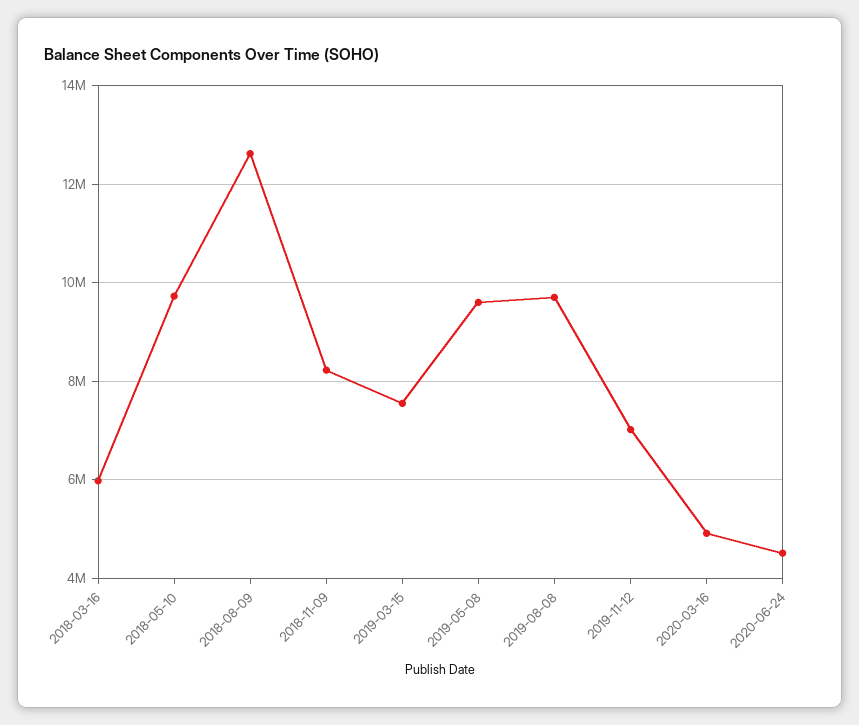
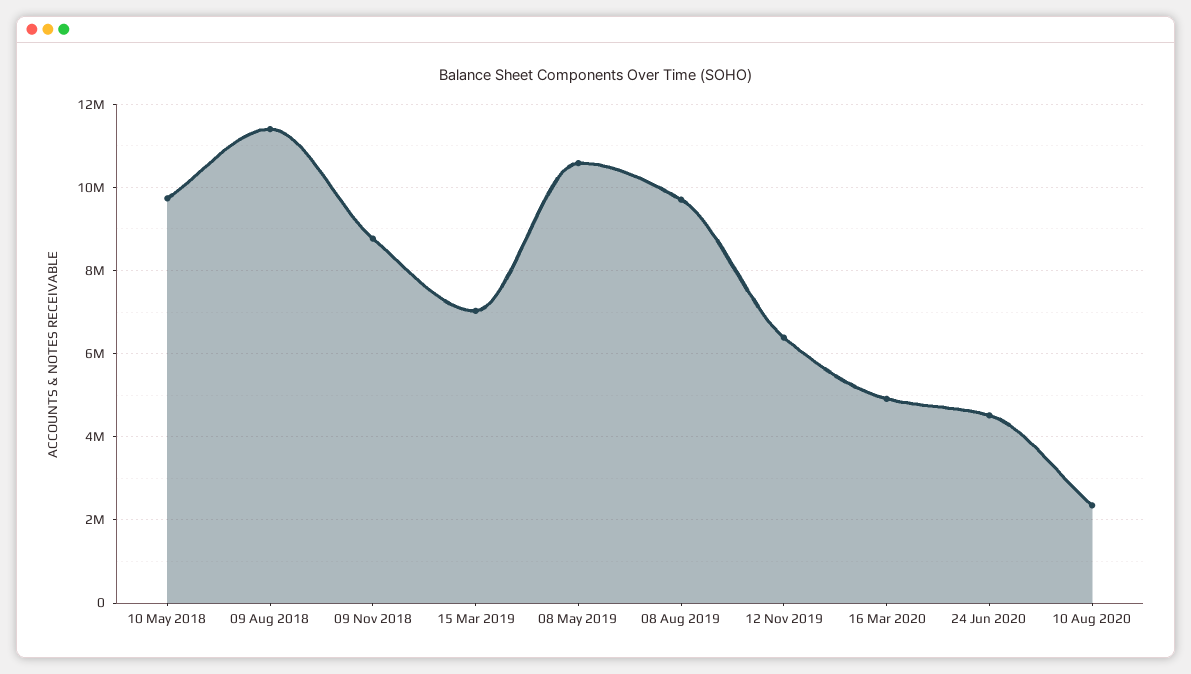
2018-03-16: 6000000 -> none
2018-08-09: 12600000 -> 11400000
2018-11-09: 8200000 -> 8800000
2019-03-15: 7600000 -> 7000000
2019-05-08: 9600000 -> 10600000
2019-11-12: 7000000 -> 6400000
10 Aug 2020: none -> 2400000

